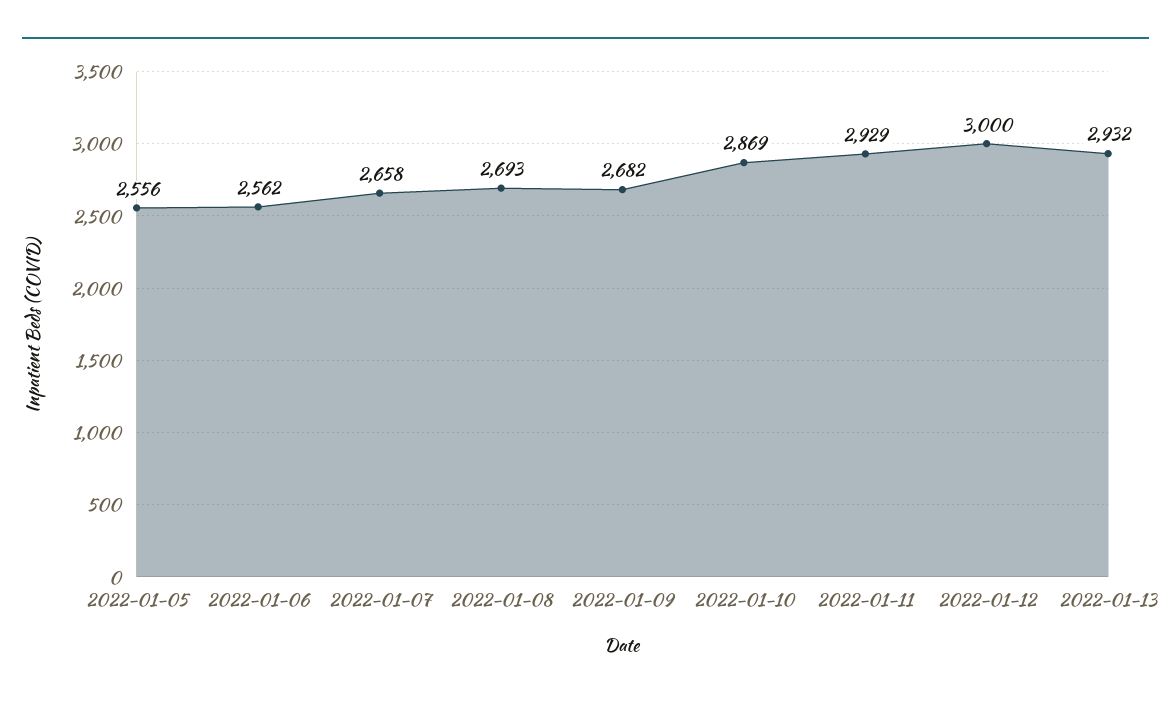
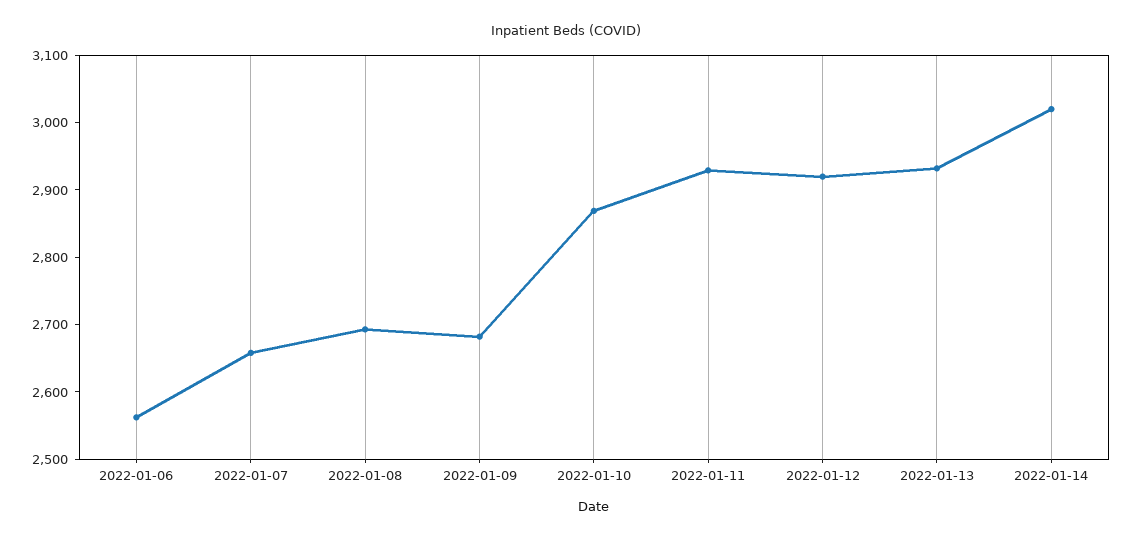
2022-01-05: 2556 -> none
2022-01-12: 3000 -> 2920
2022-01-14: none -> 3020

